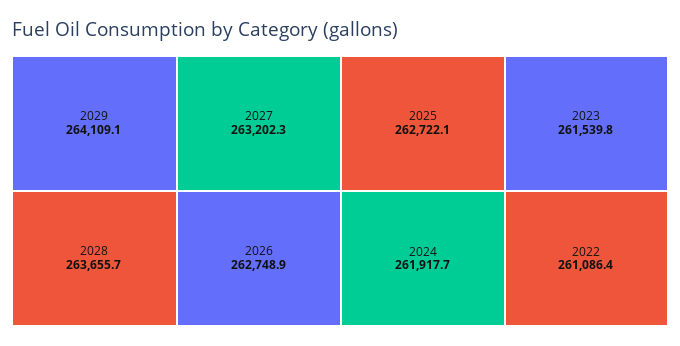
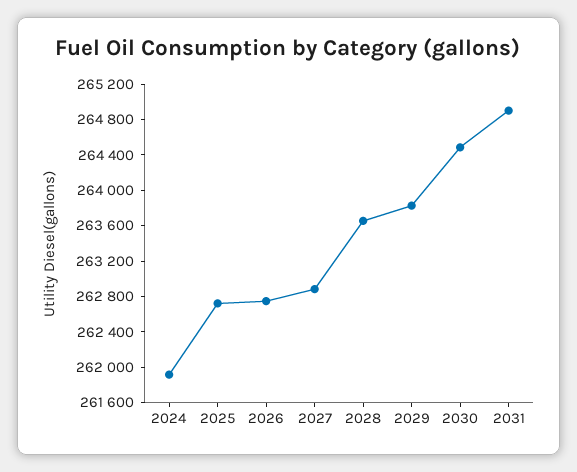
2029: 264109.1 -> 263800
2027: 263202.3 -> 262900
2023: 261539.8 -> none
2022: 261086.4 -> none
2030: none -> 264500
2031: none -> 264900

